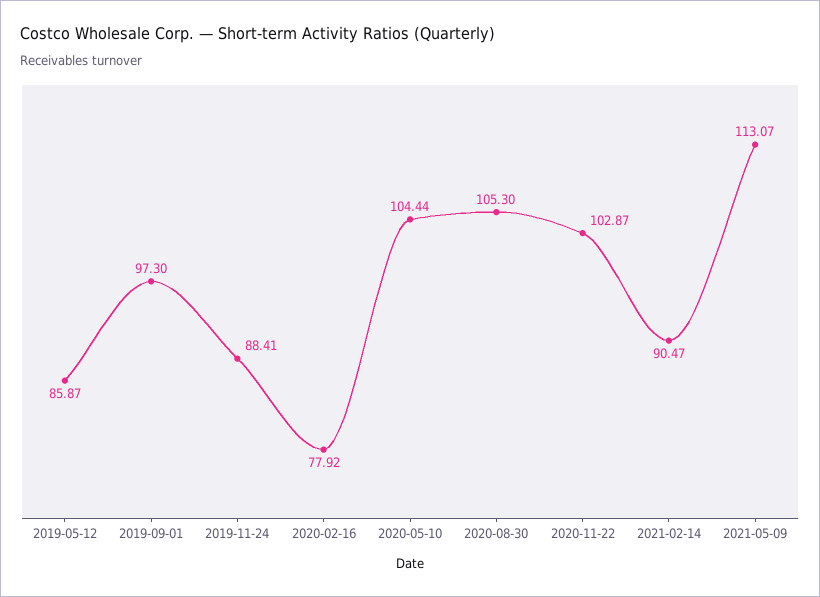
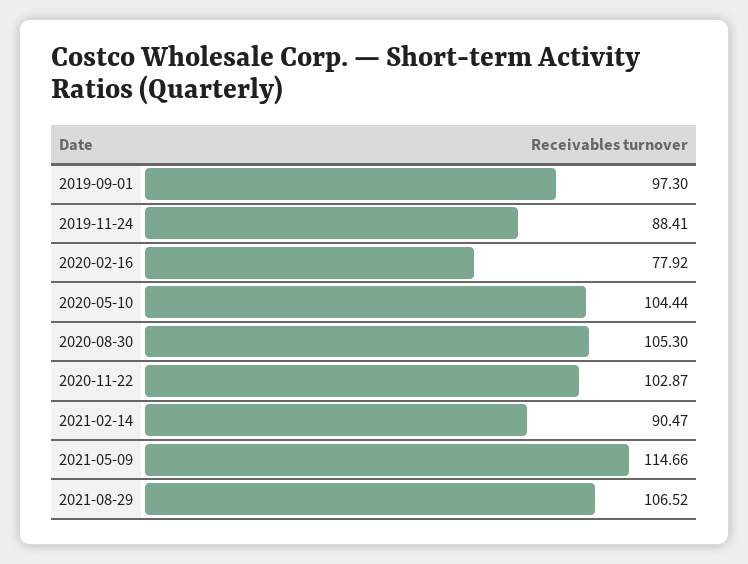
2019-05-12: 85.87 -> none
2021-05-09: 113.07 -> 114.66
2021-08-29: none -> 106.52

